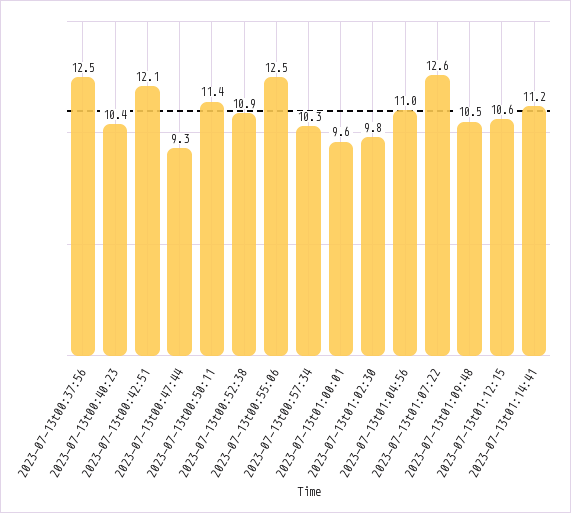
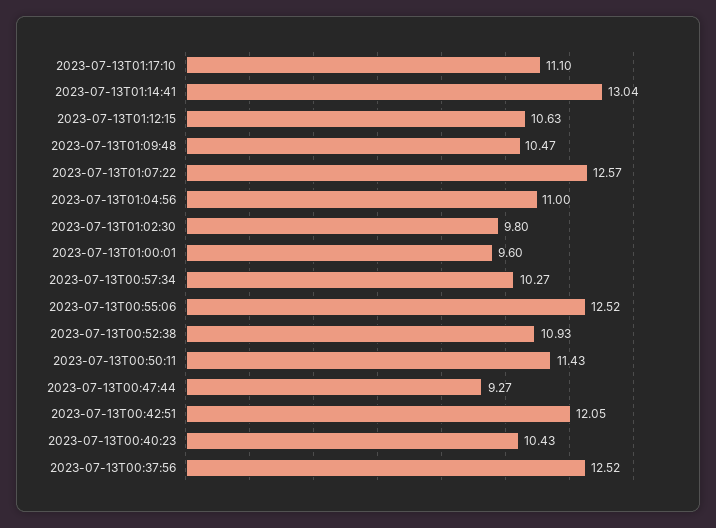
2023-07-13t01:14:41: 11.2 -> 13.04
2023-07-13T01:17:10: none -> 11.1

